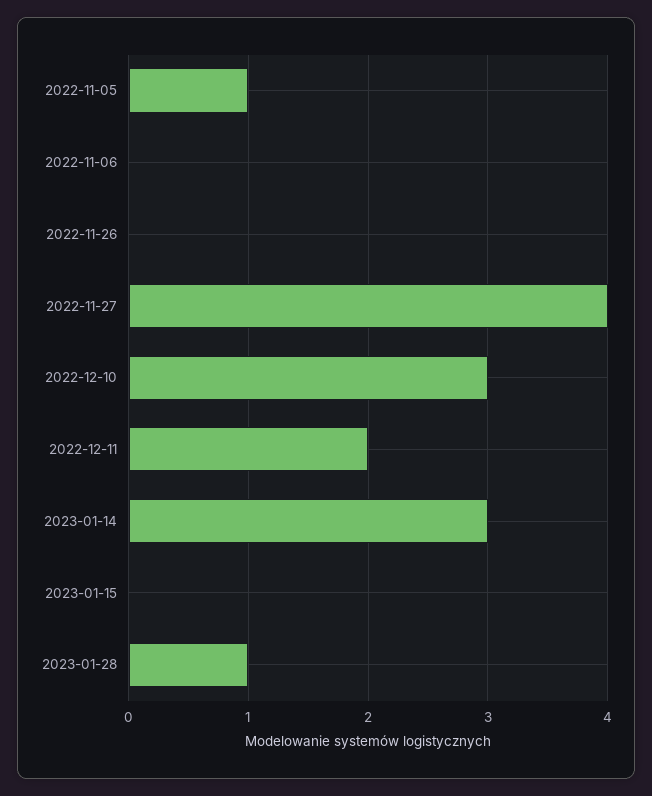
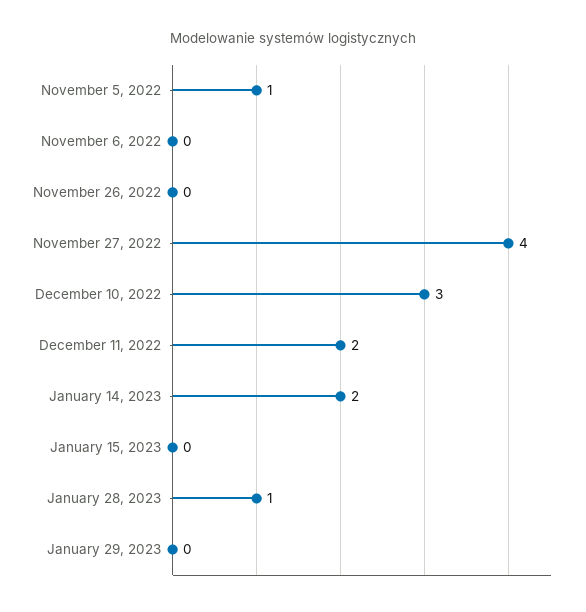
2023-01-14: 3 -> 2
January 29, 2023: none -> 0

